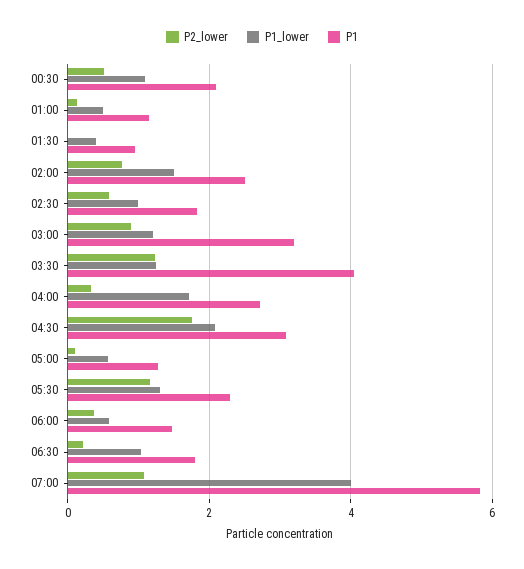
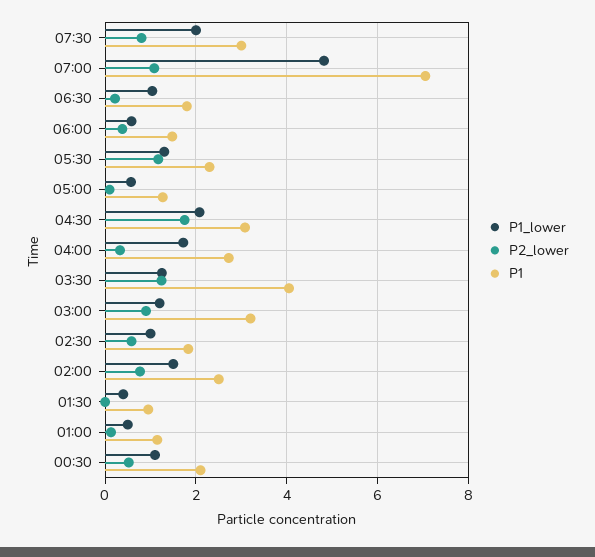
P1_lower, 07:00: 4 -> 4.8
P1, 07:00: 5.8 -> 7
P1_lower, 07:30: none -> 2
P2_lower, 07:30: none -> 0.8
P1, 07:30: none -> 3

